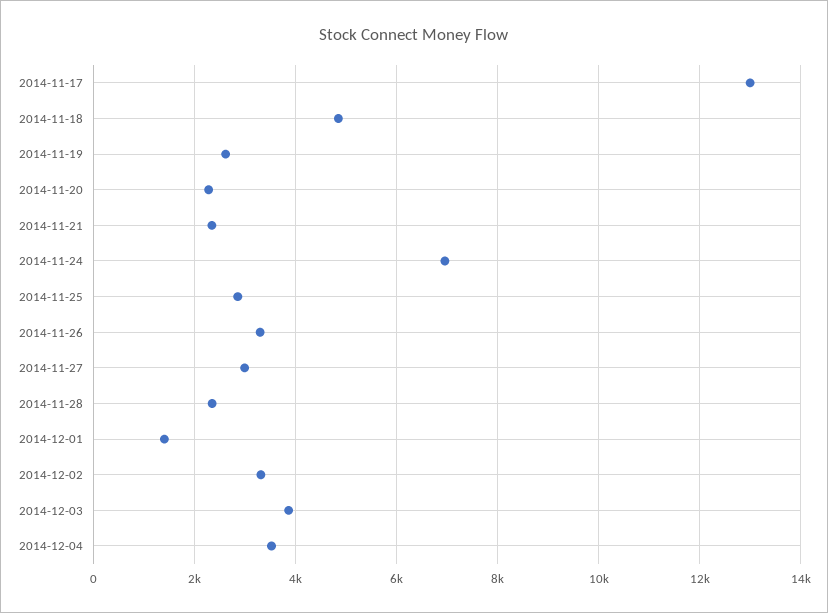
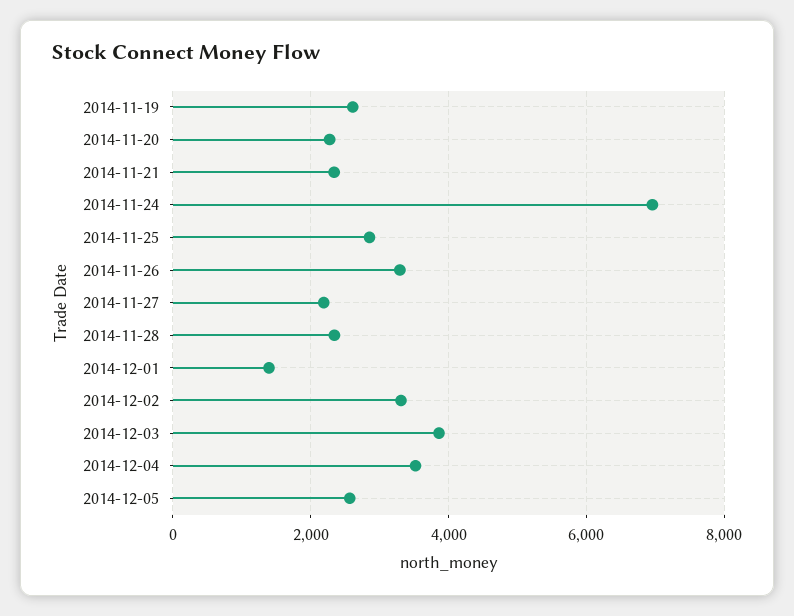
2014-11-17: 13000 -> none
2014-11-18: 4800 -> none
2014-11-27: 3000 -> 2200
2014-12-05: none -> 2600

